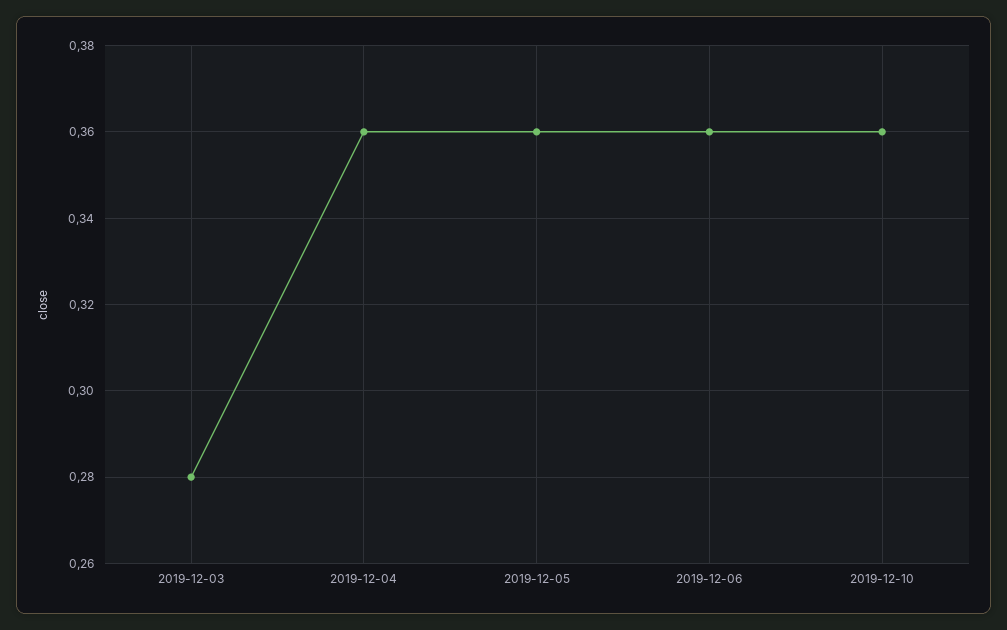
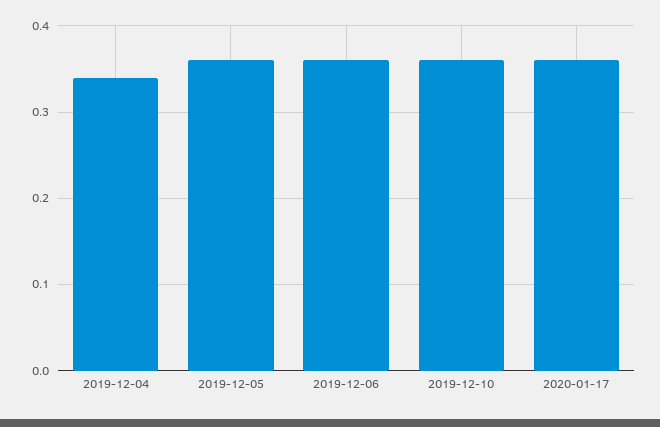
2019-12-03: 0.28 -> none
2019-12-04: 0.36 -> 0.34
2020-01-17: none -> 0.36

